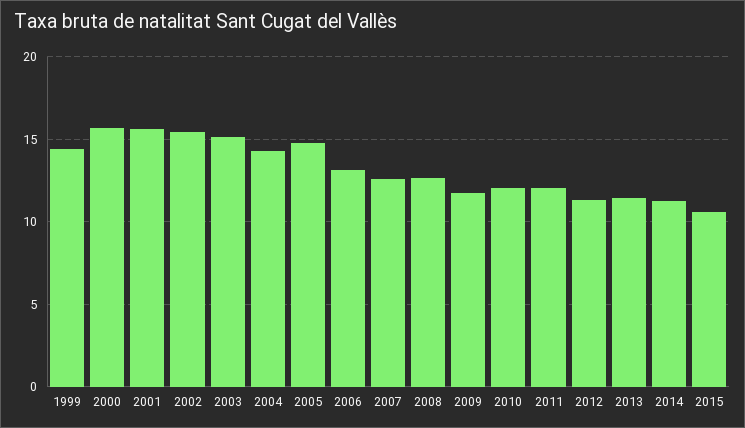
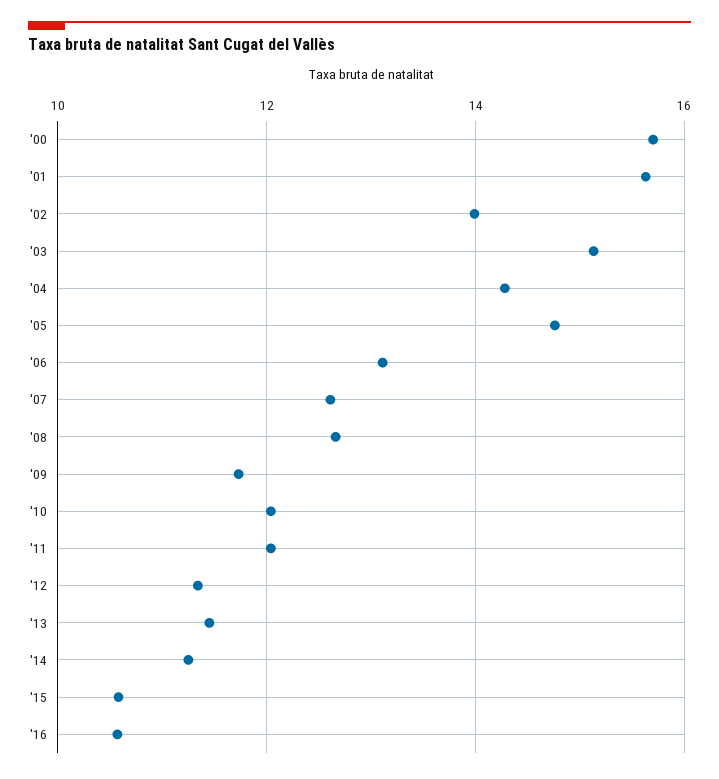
1999: 14.5 -> none
2002: 15.5 -> 14
'16: none -> 10.6

